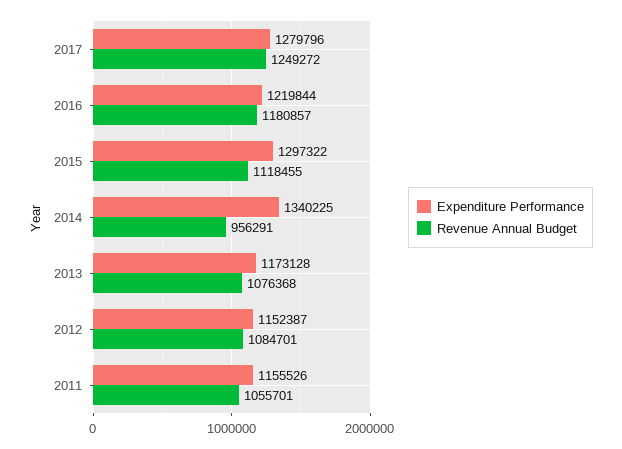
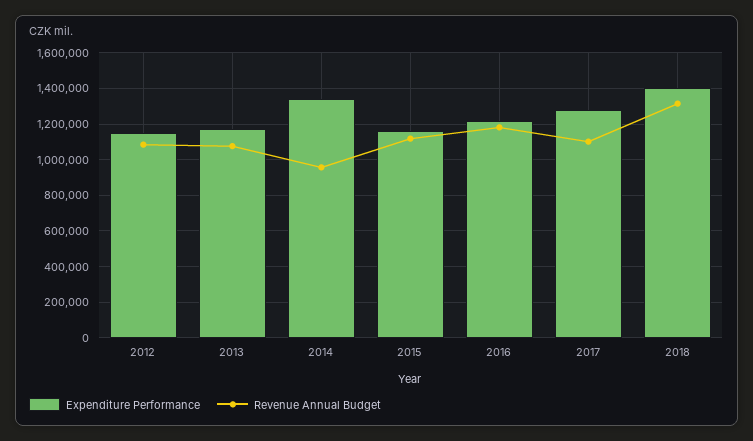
Revenue Annual Budget, 2017: 1249272 -> 1100000
Expenditure Performance, 2015: 1297322 -> 1150000
Expenditure Performance, 2011: 1155526 -> none
Revenue Annual Budget, 2011: 1055701 -> none
Expenditure Performance, 2018: none -> 1400000
Revenue Annual Budget, 2018: none -> 1300000

